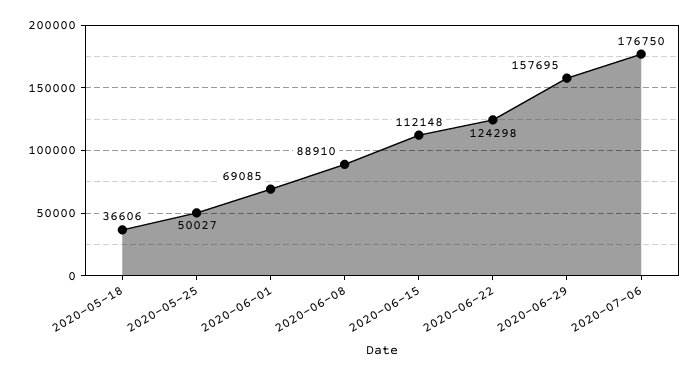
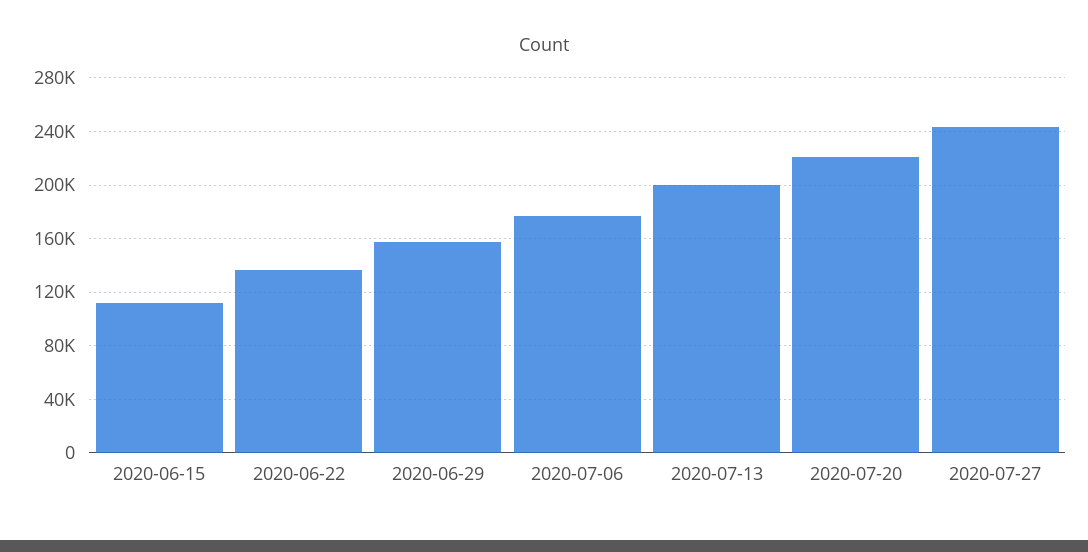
2020-05-18: 36606 -> none
2020-05-25: 50027 -> none
2020-06-01: 69085 -> none
2020-06-08: 88910 -> none
2020-06-22: 124298 -> 135000
2020-07-13: none -> 200000
2020-07-20: none -> 220000
2020-07-27: none -> 245000

